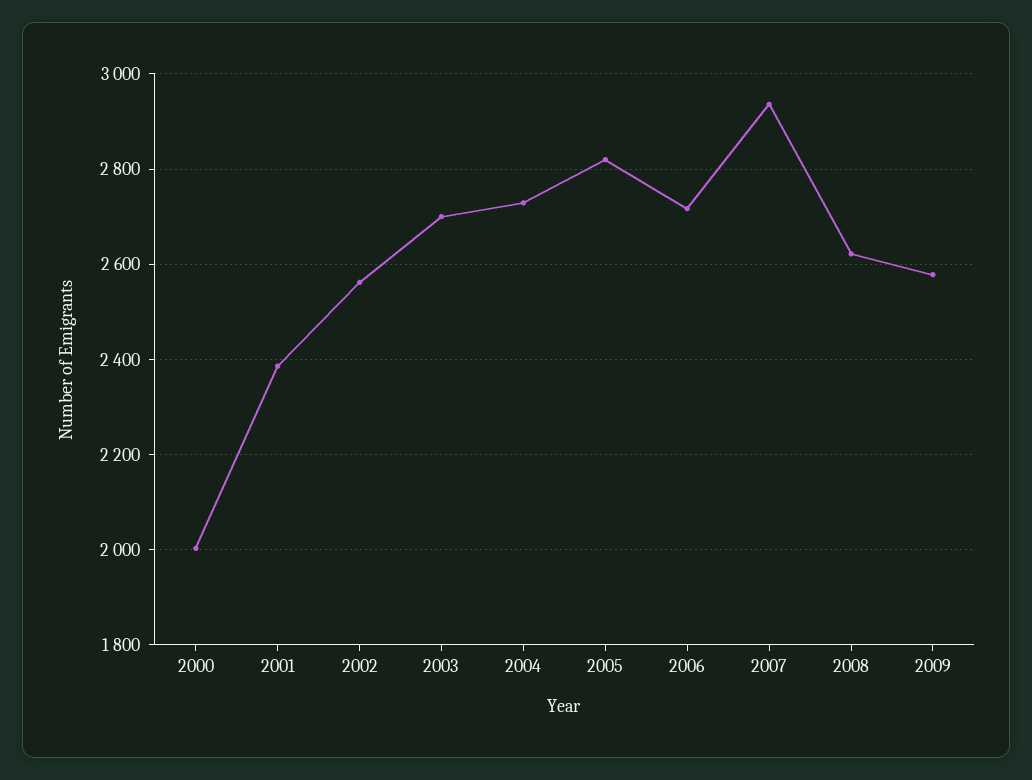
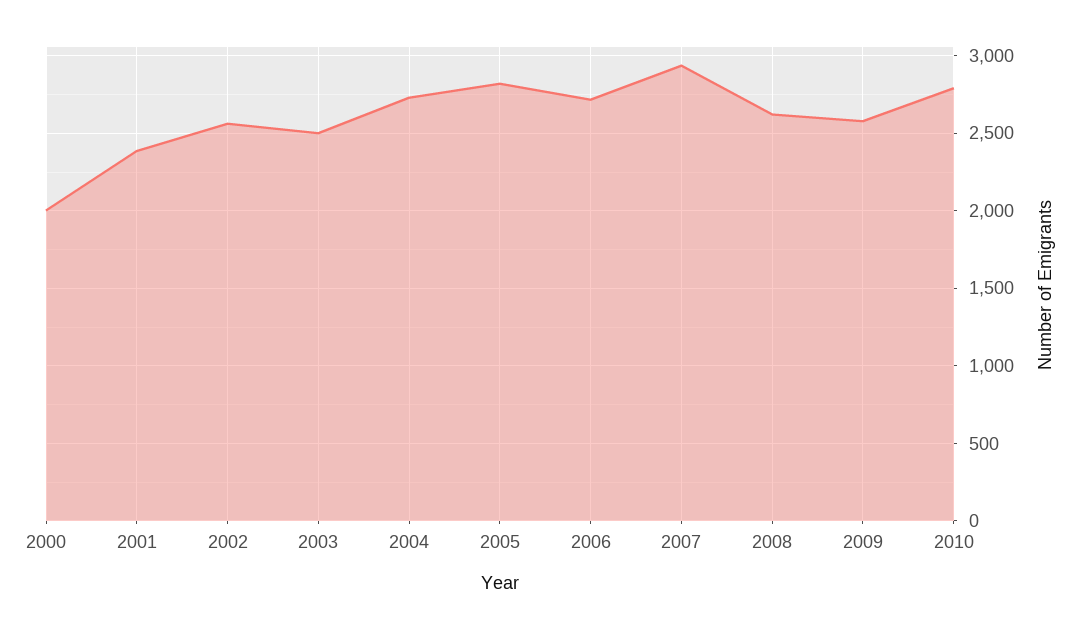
2003: 2700 -> 2500
2010: none -> 2800

